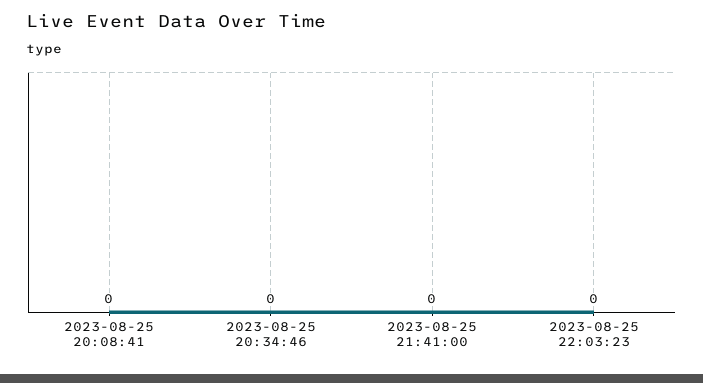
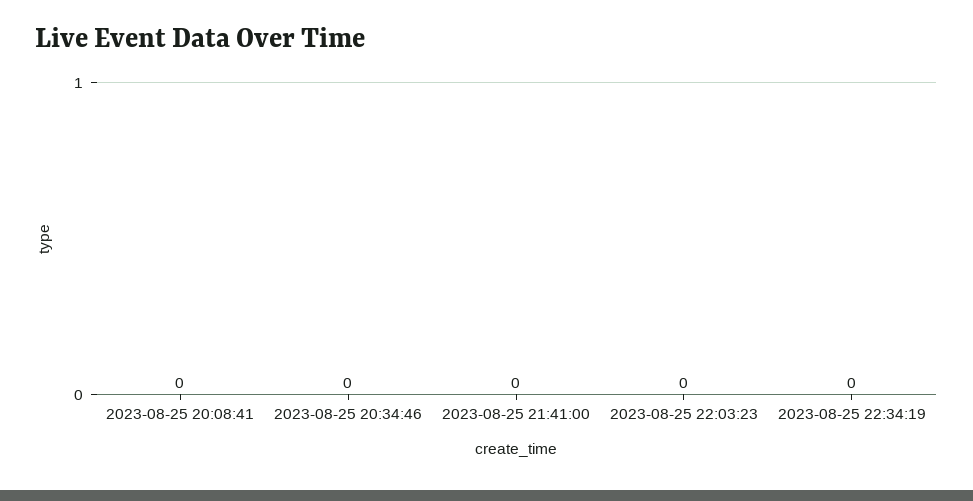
2023-08-25 22:34:19: none -> 0

